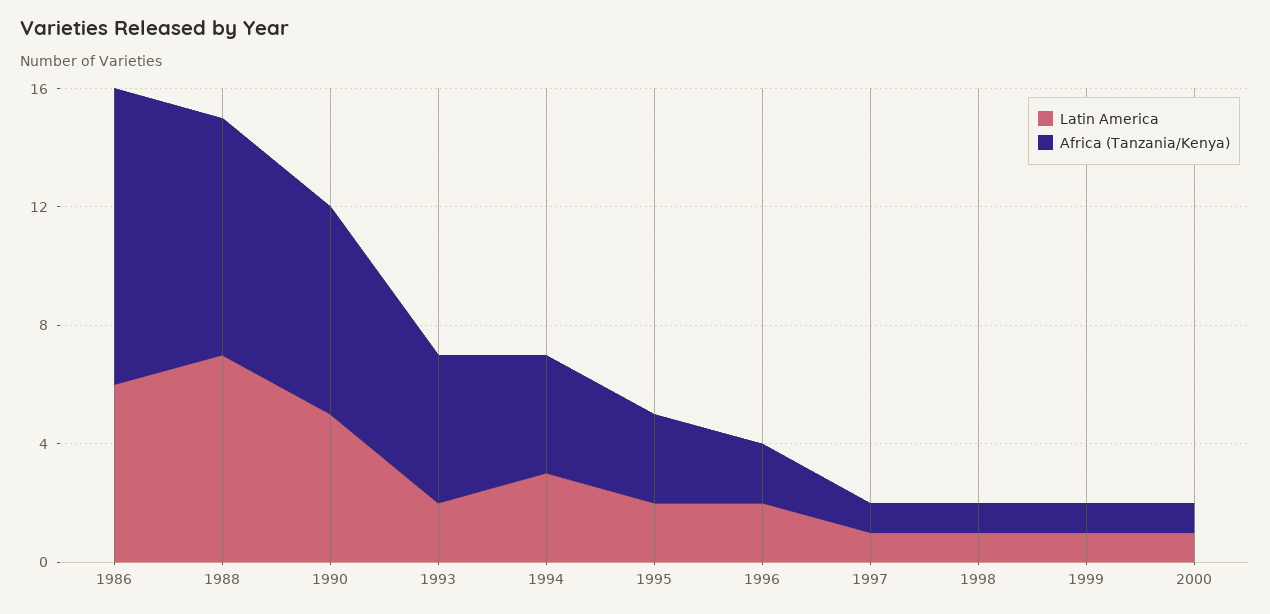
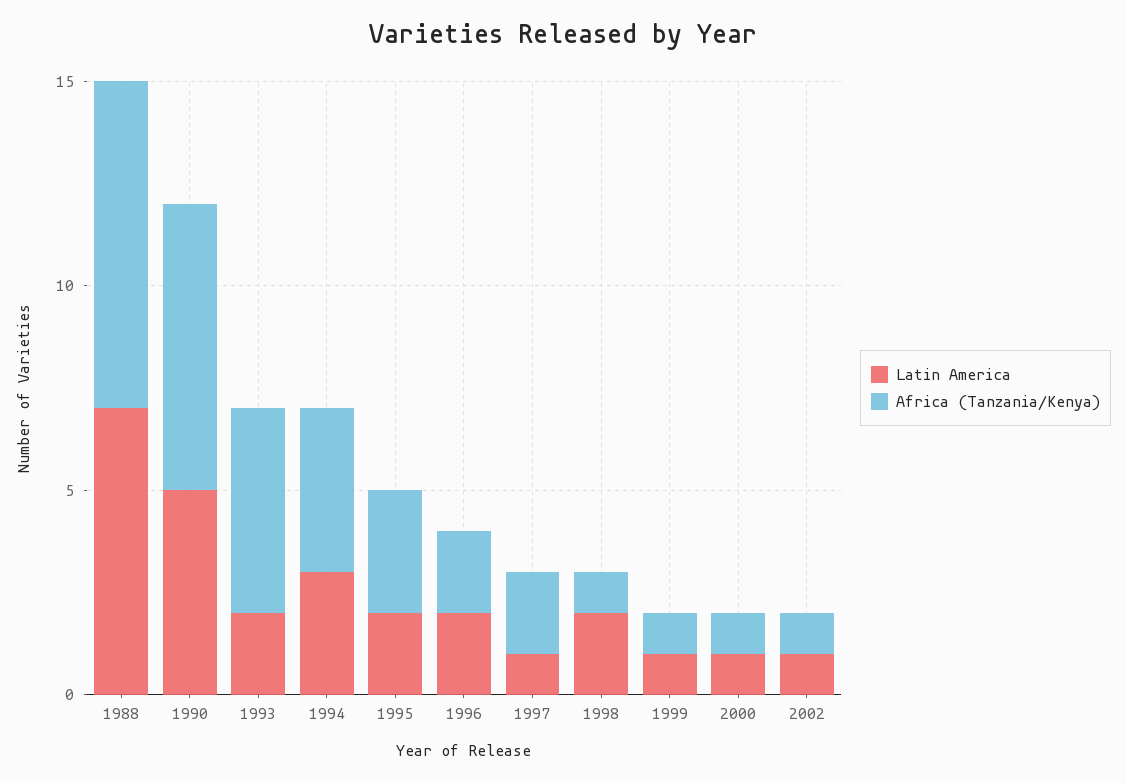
Latin America, 1986: 6 -> none
Africa (Tanzania/Kenya), 1986: 10 -> none
Africa (Tanzania/Kenya), 1997: 1 -> 2
Latin America, 1998: 1 -> 2
Latin America, 2002: none -> 1
Africa (Tanzania/Kenya), 2002: none -> 1

